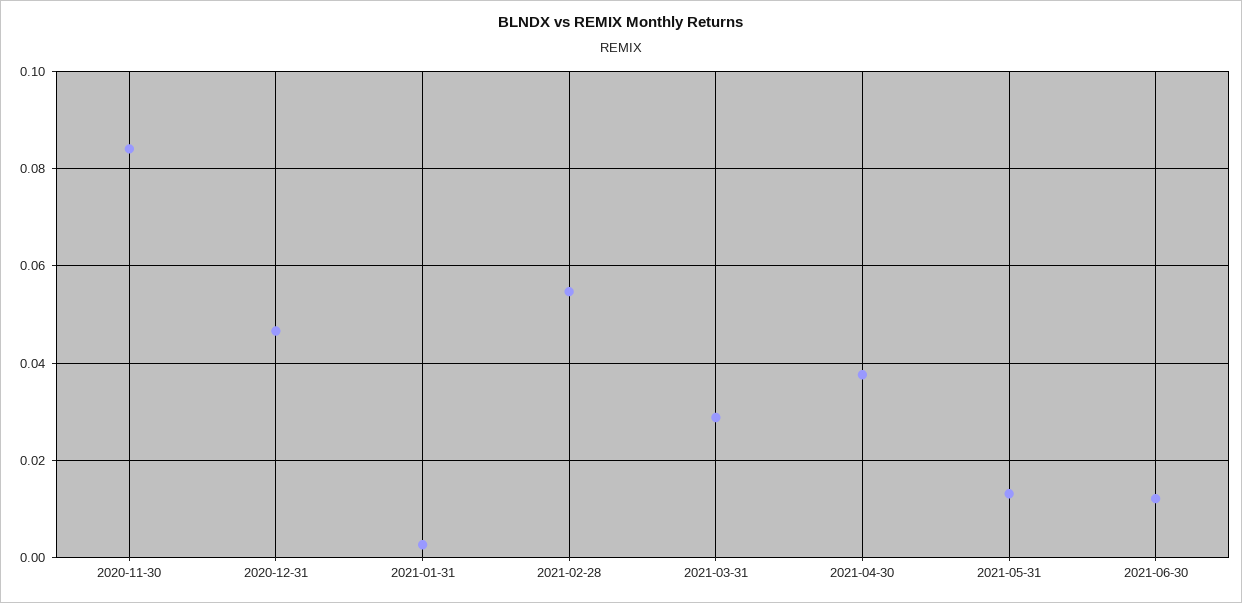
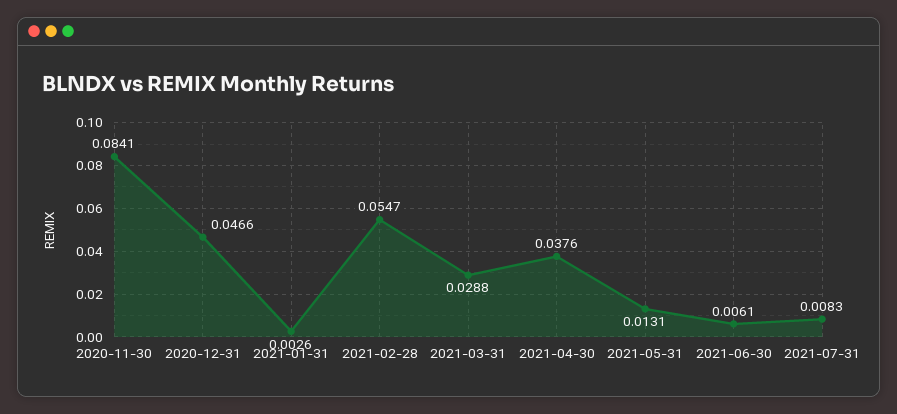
2021-06-30: 0.012 -> 0.0061
2021-07-31: none -> 0.0083

